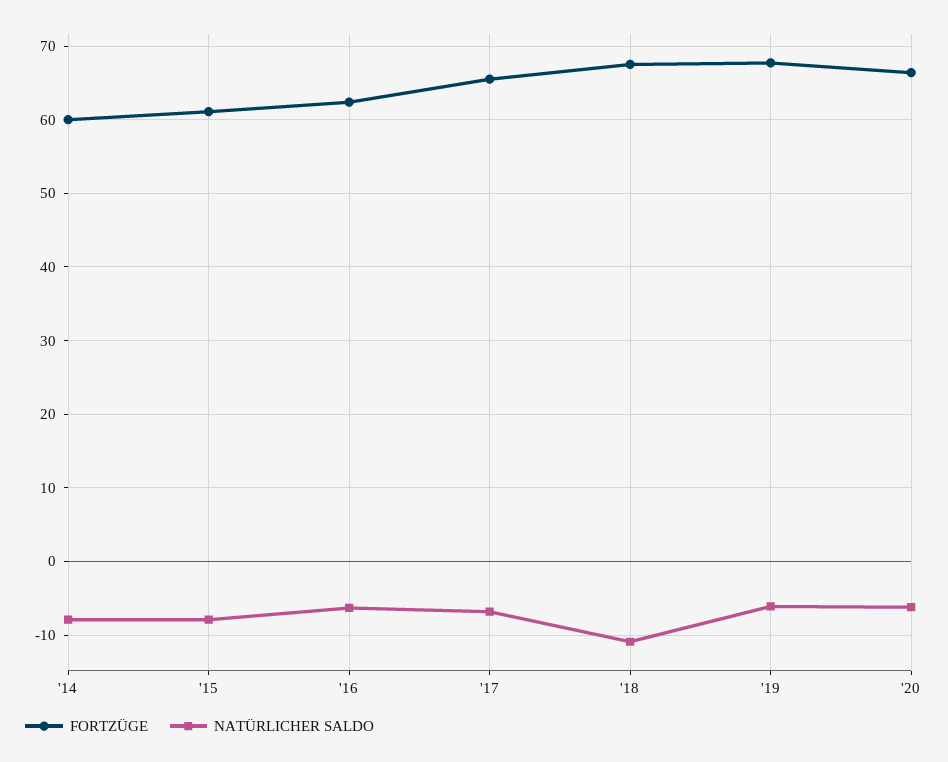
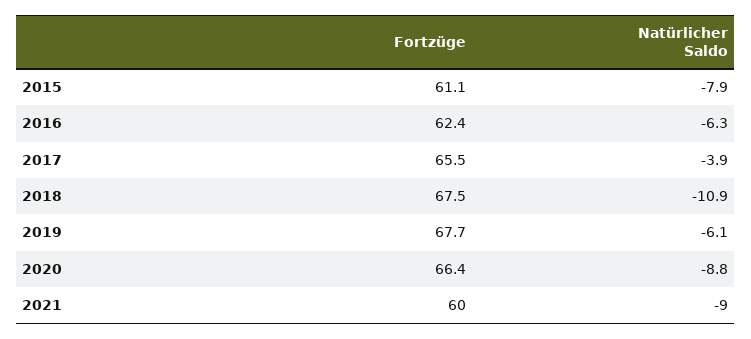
FORTZÜGE, '14: 60 -> none
NATÜRLICHER SALDO, '14: -8 -> none
NATÜRLICHER SALDO, '17: -7 -> -3.9
NATÜRLICHER SALDO, '20: -6 -> -8.8
FORTZÜGE, 2021: none -> 60
NATÜRLICHER SALDO, 2021: none -> -9

